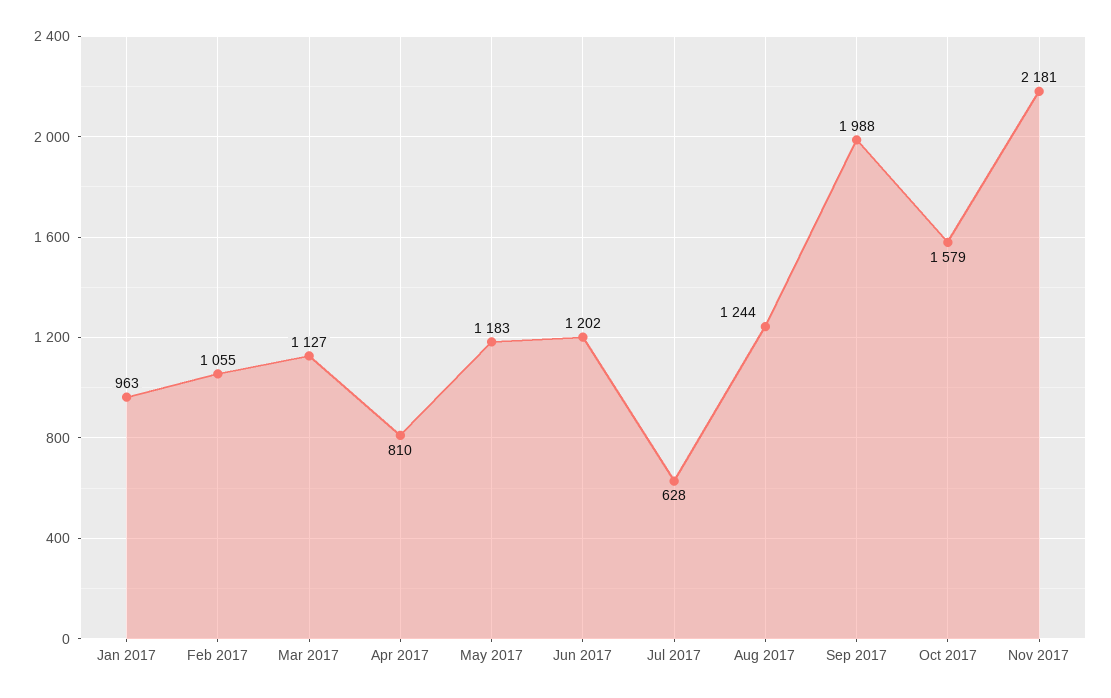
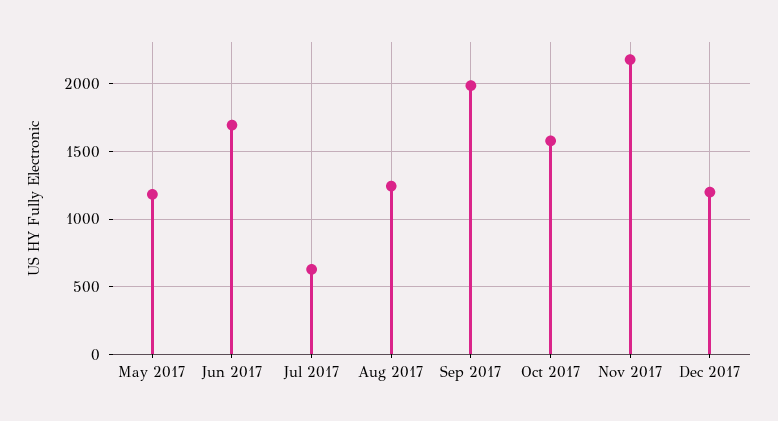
Jan 2017: 963 -> none
Feb 2017: 1055 -> none
Mar 2017: 1127 -> none
Apr 2017: 810 -> none
Jun 2017: 1202 -> 1700
Dec 2017: none -> 1200

